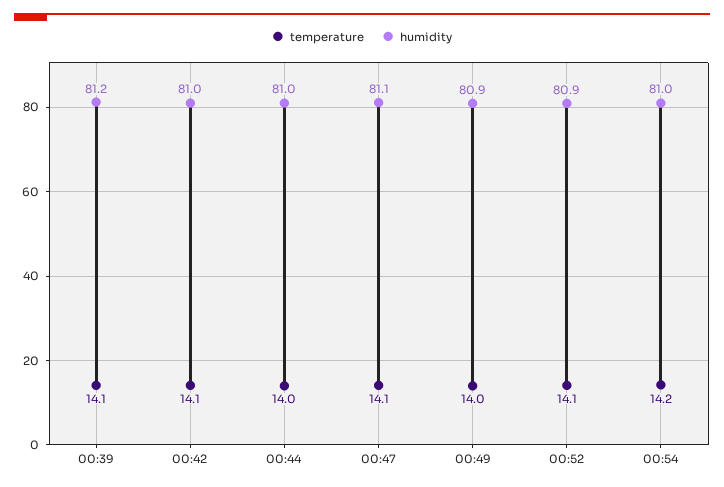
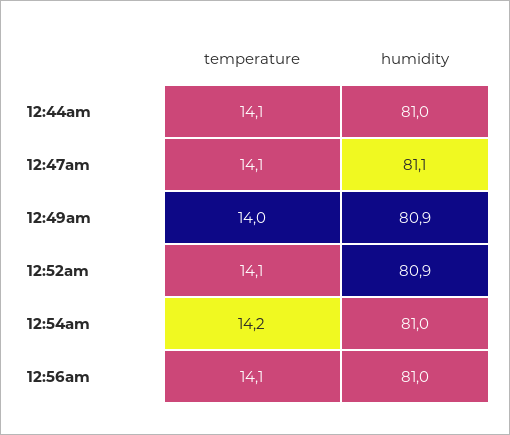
temperature, 00:39: 14.1 -> none
humidity, 00:39: 81.2 -> none
temperature, 00:42: 14.1 -> none
humidity, 00:42: 81 -> none
temperature, 00:44: 14 -> 14.1
temperature, 12:56am: none -> 14.1
humidity, 12:56am: none -> 81

